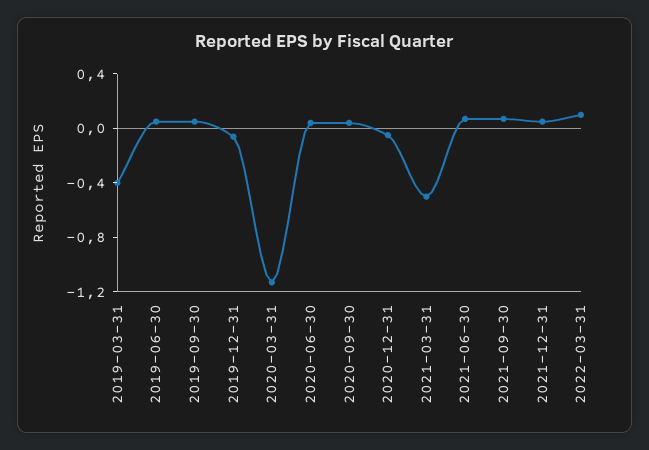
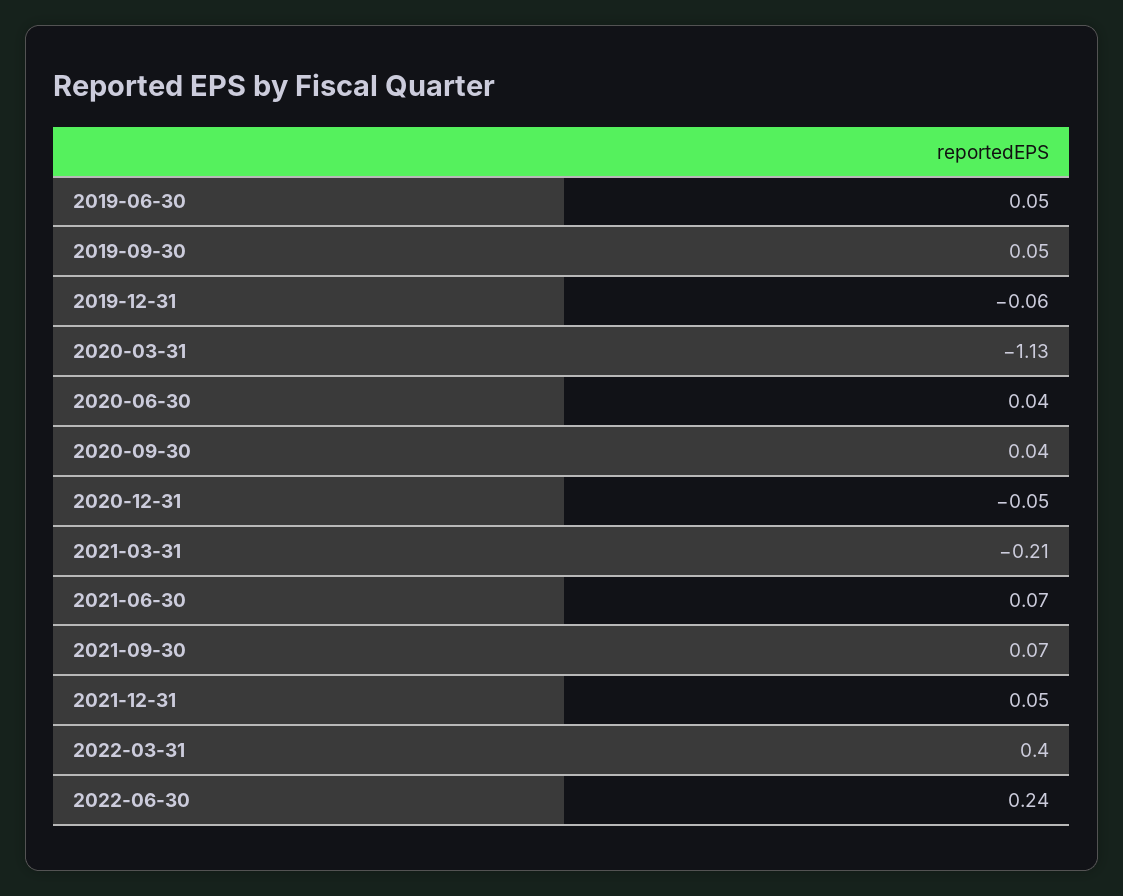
2019-03-31: -0.4 -> none
2021-03-31: -0.5 -> -0.21
2022-03-31: 0.1 -> 0.4
2022-06-30: none -> 0.24

